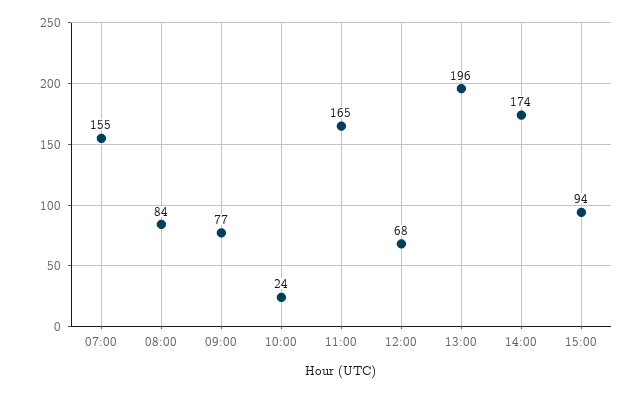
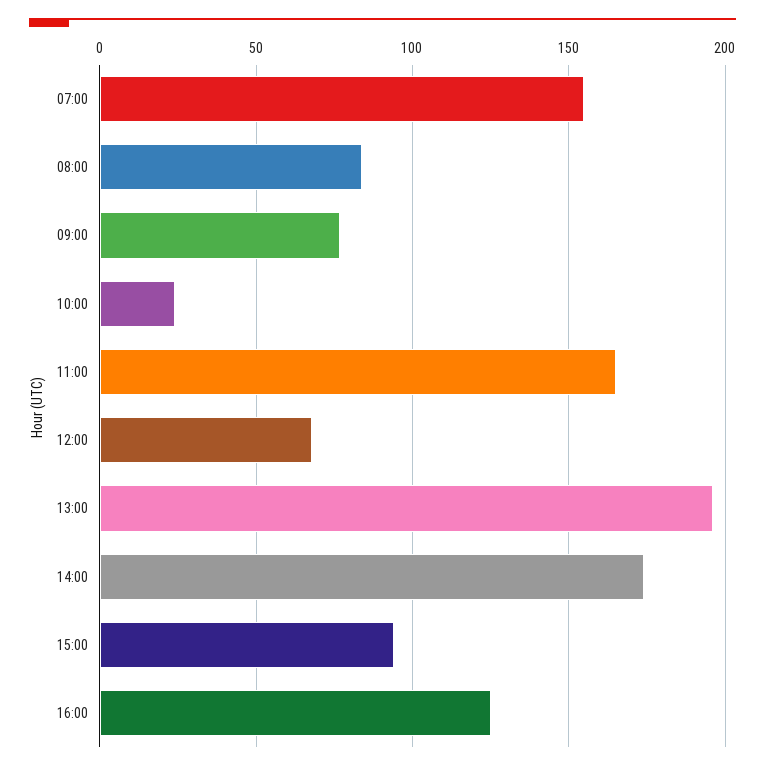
16:00: none -> 125

